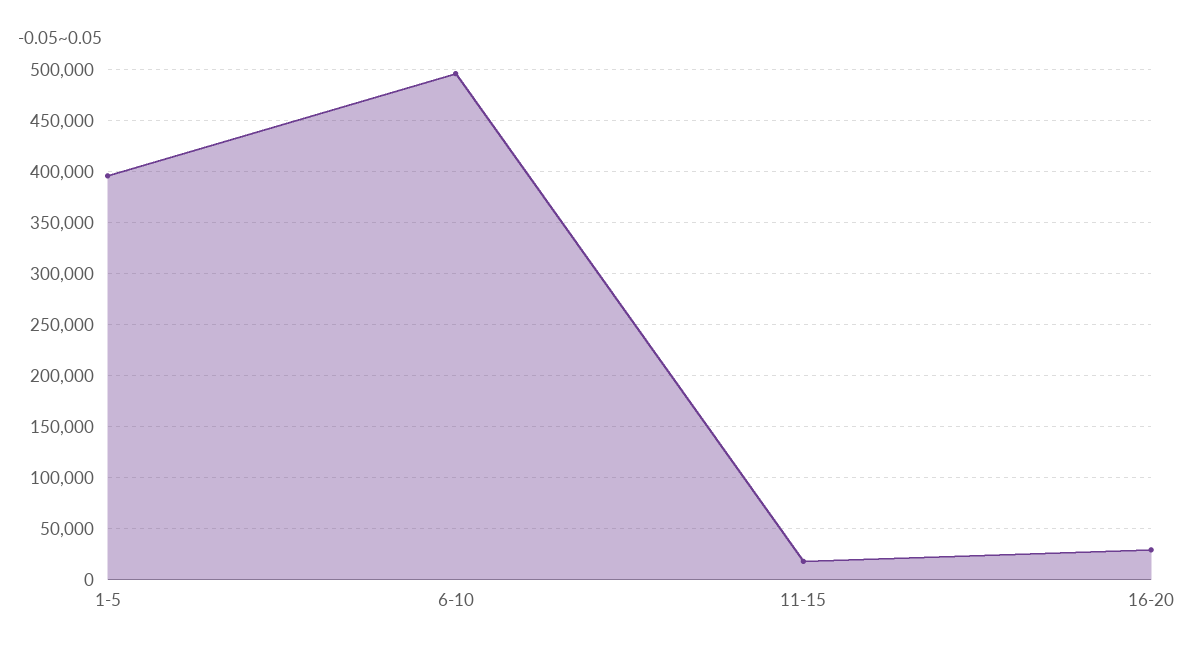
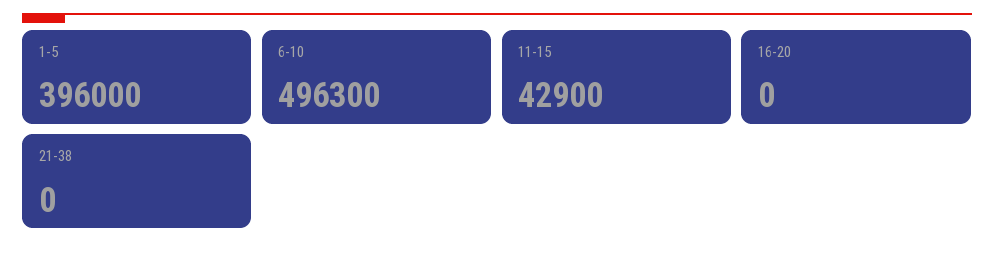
11-15: 20000 -> 42900
16-20: 30000 -> 0
21-38: none -> 0

